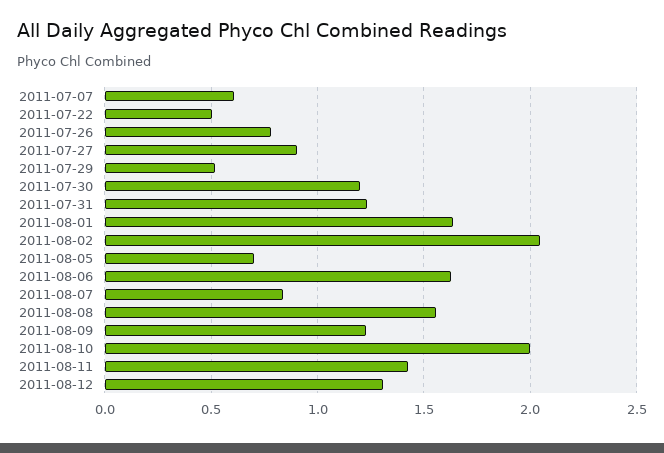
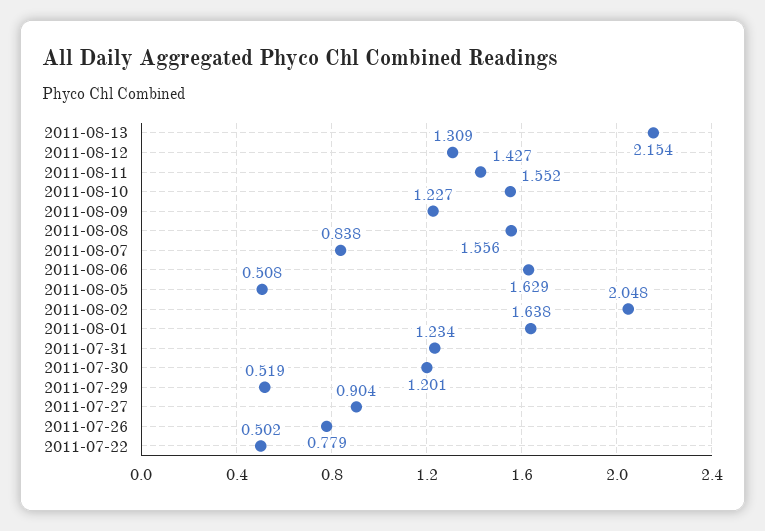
2011-07-07: 0.6 -> none
2011-08-05: 0.7 -> 0.508
2011-08-10: 2 -> 1.552
2011-08-13: none -> 2.154

